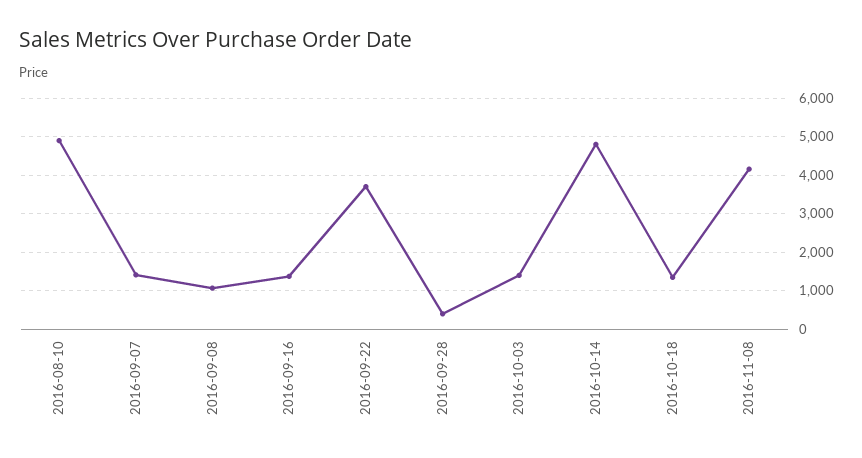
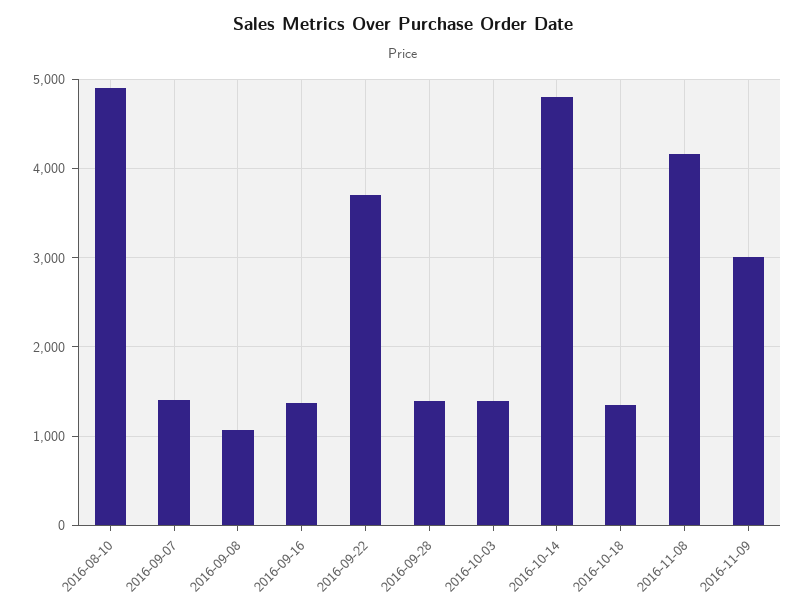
2016-09-28: 400 -> 1400
2016-11-09: none -> 3000

